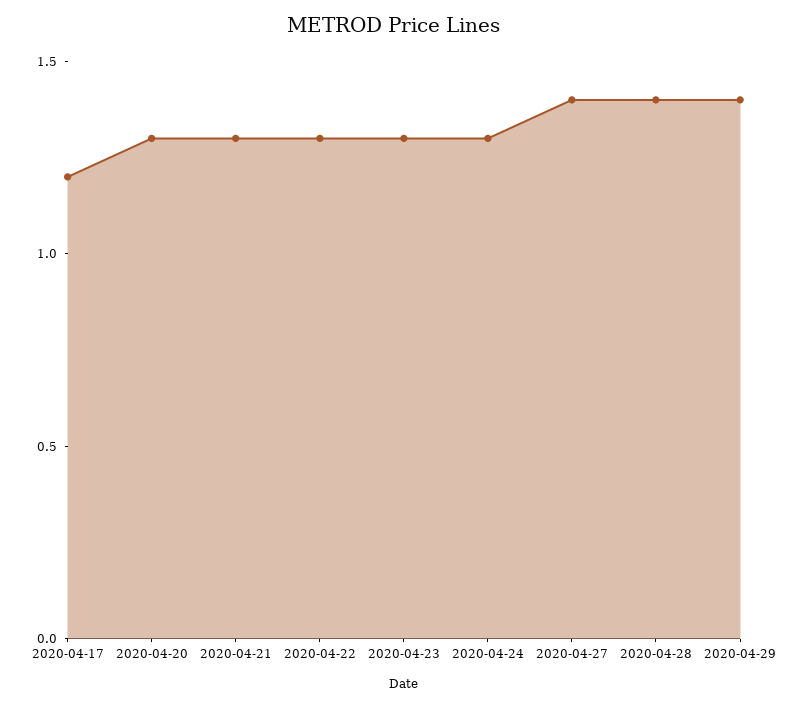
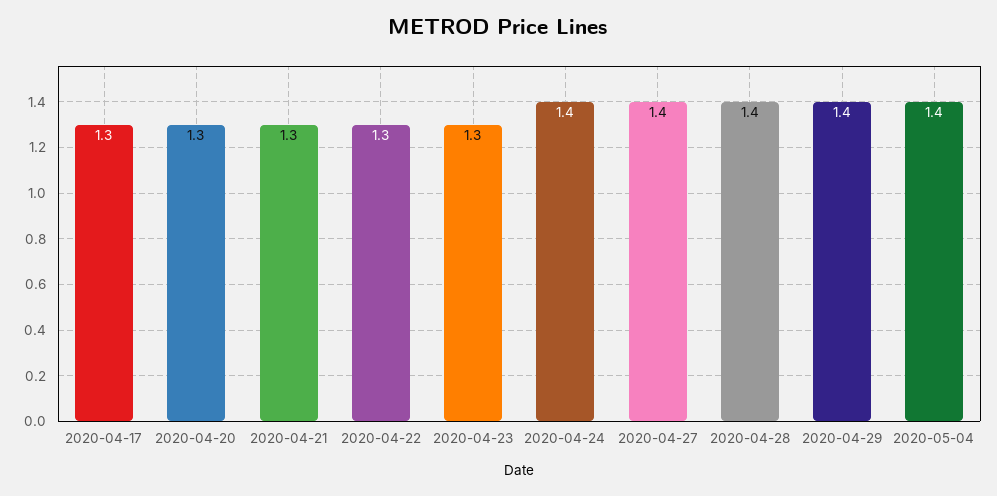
2020-04-17: 1.2 -> 1.3
2020-04-24: 1.3 -> 1.4
2020-05-04: none -> 1.4

